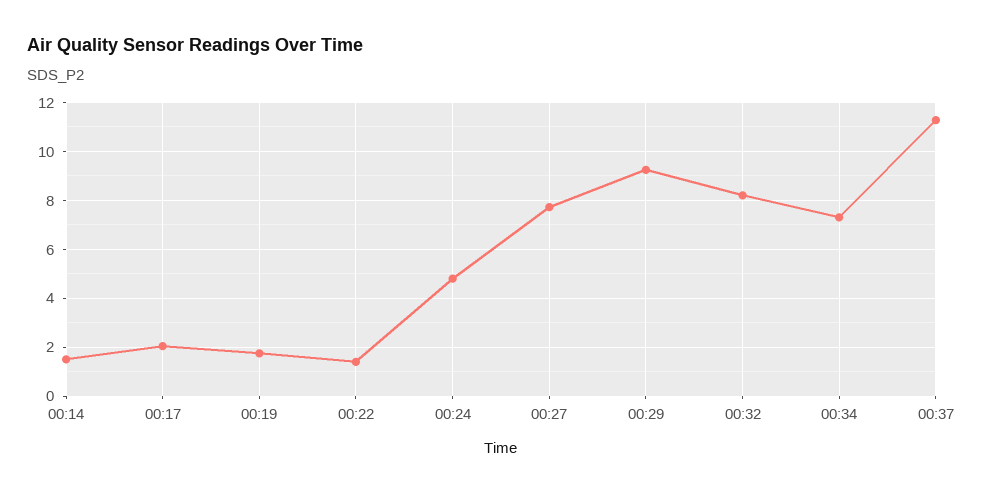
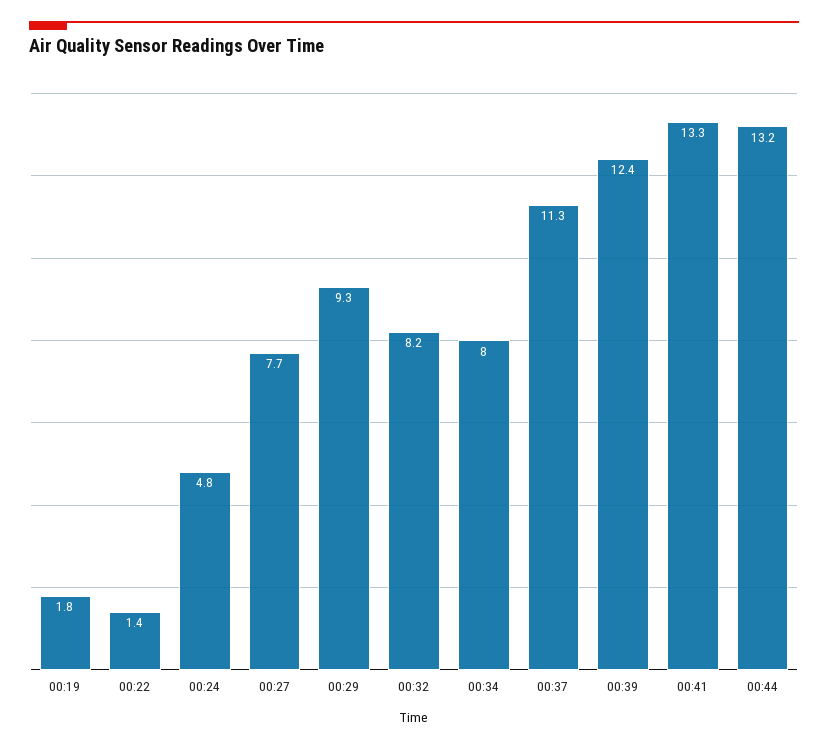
00:14: 1.5 -> none
00:17: 2 -> none
00:34: 7.25 -> 8
00:39: none -> 12.4
00:41: none -> 13.3
00:44: none -> 13.2

